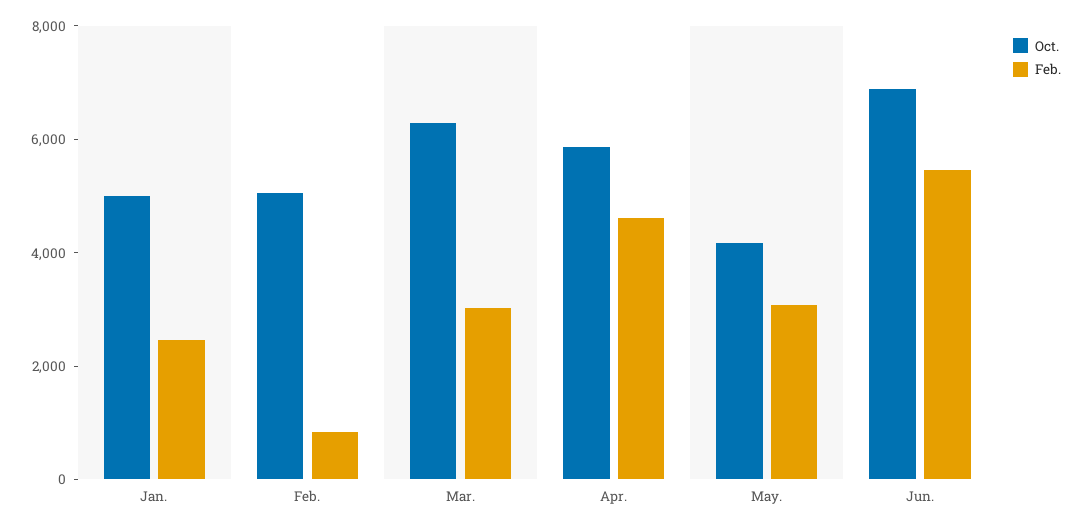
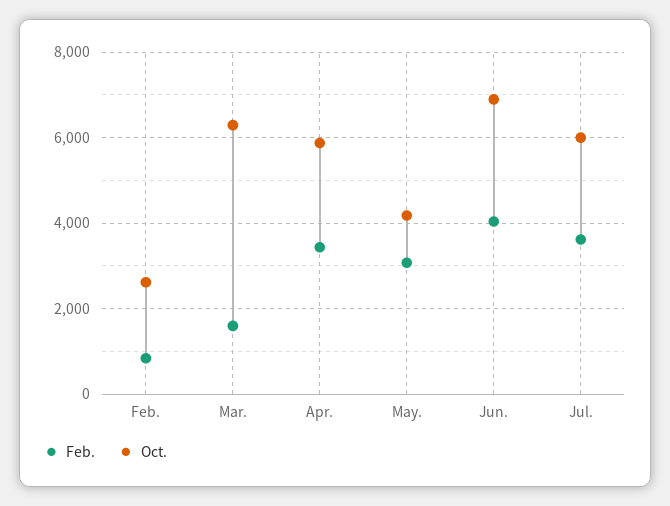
Oct., Jan.: 5000 -> none
Feb., Jan.: 2500 -> none
Oct., Feb.: 5000 -> 2600
Feb., Mar.: 3000 -> 1600
Feb., Apr.: 4500 -> 3400
Feb., Jun.: 5500 -> 4000
Feb., Jul.: none -> 3600
Oct., Jul.: none -> 6000

